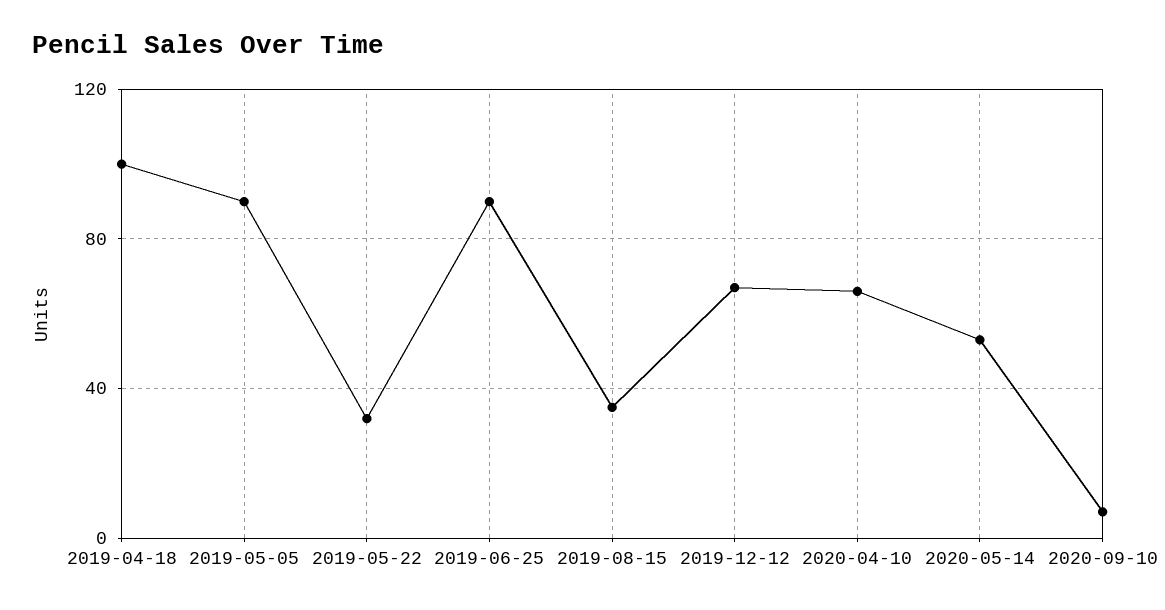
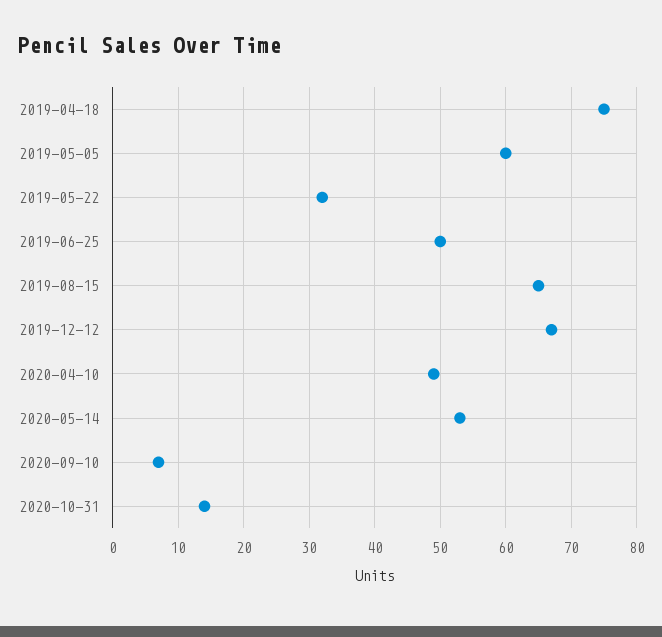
2019-04-18: 100 -> 75
2019-05-05: 90 -> 60
2019-06-25: 90 -> 50
2019-08-15: 35 -> 65
2020-04-10: 65 -> 49
2020-10-31: none -> 14

